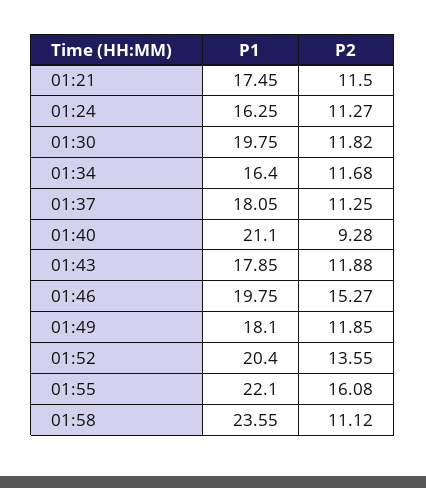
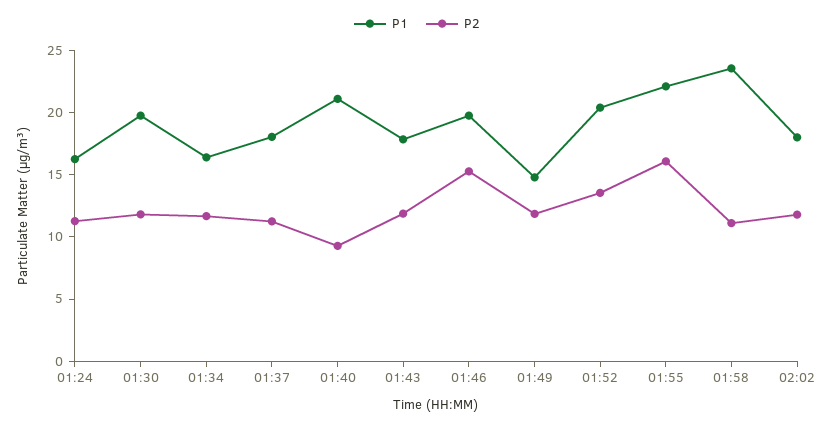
P1, 01:21: 17.45 -> none
P2, 01:21: 11.5 -> none
P1, 01:49: 18.1 -> 15
P1, 02:02: none -> 18
P2, 02:02: none -> 12

